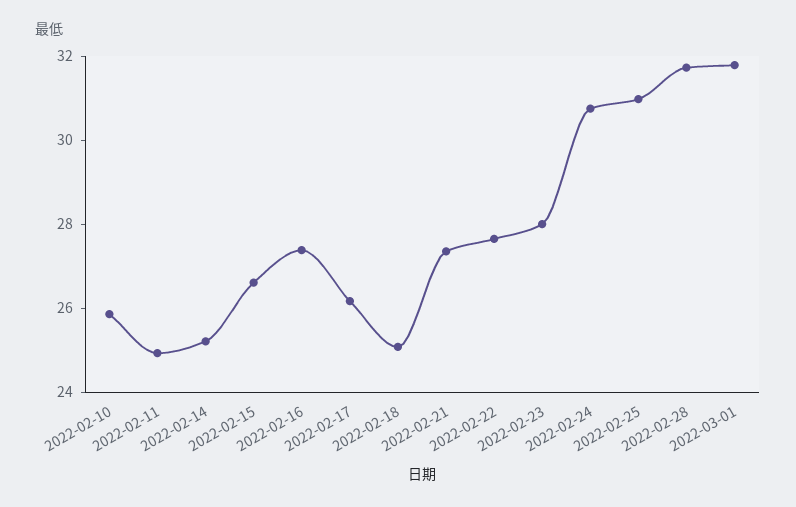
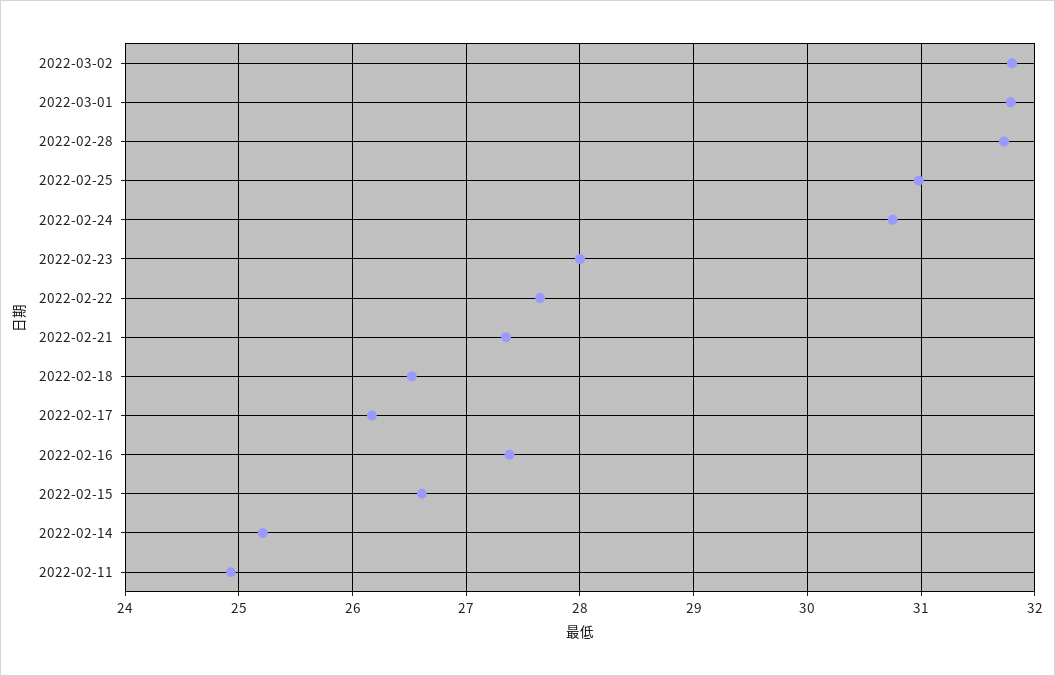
2022-02-10: 26 -> none
2022-02-18: 25 -> 26.5
2022-03-02: none -> 31.8

